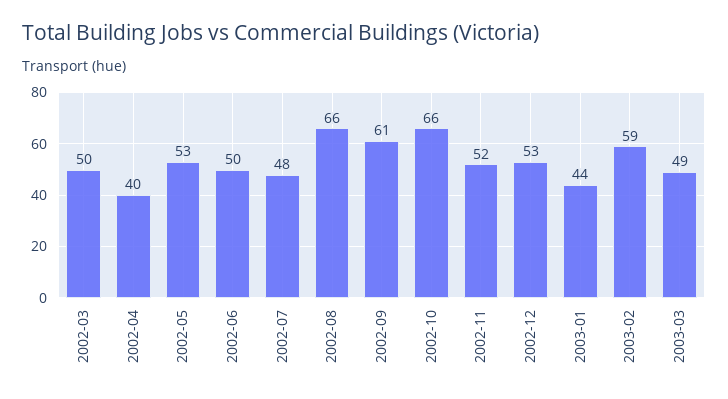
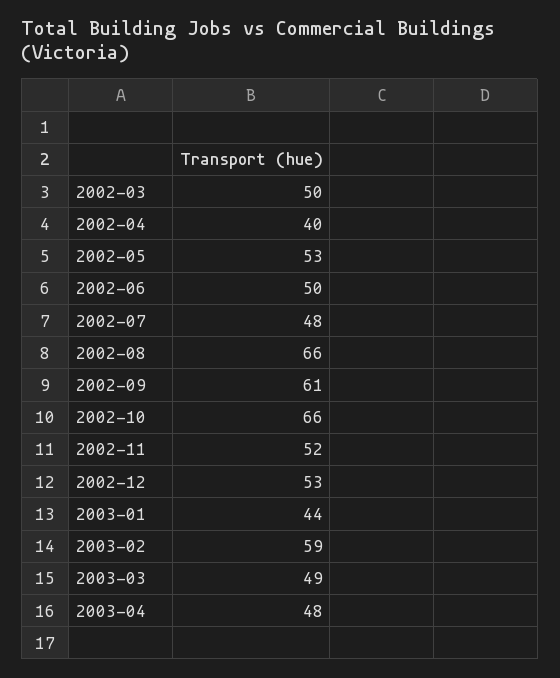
2003-04: none -> 48

